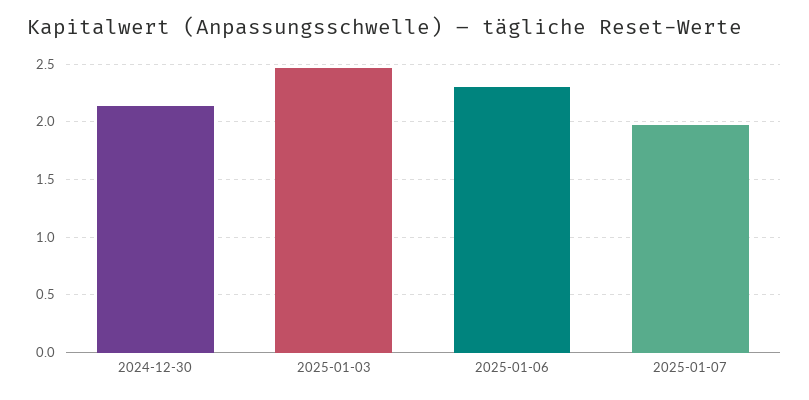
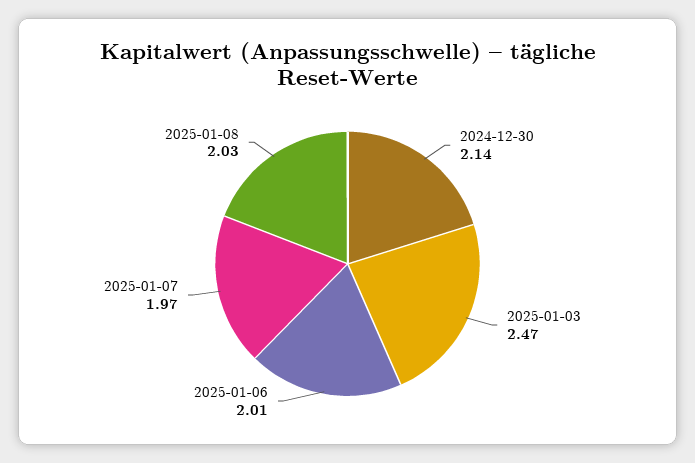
2025-01-06: 2.3 -> 2.01
2025-01-08: none -> 2.03

